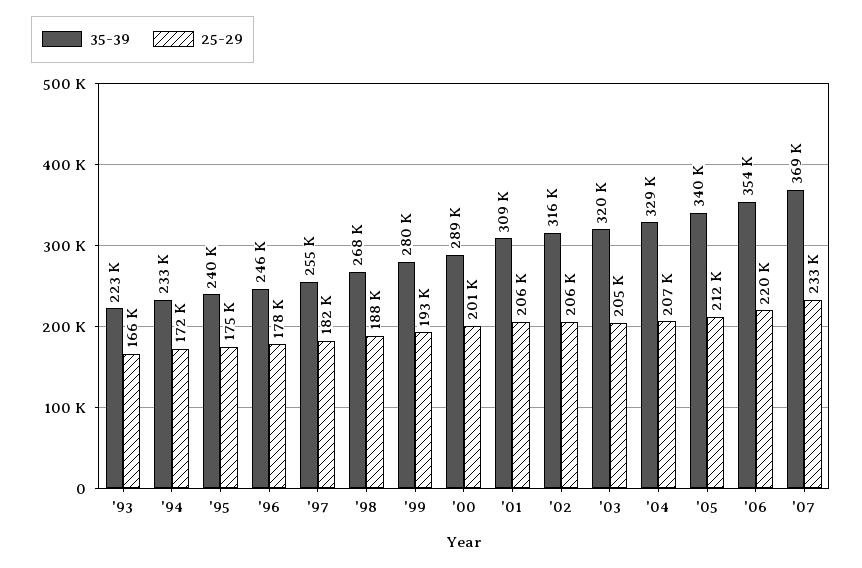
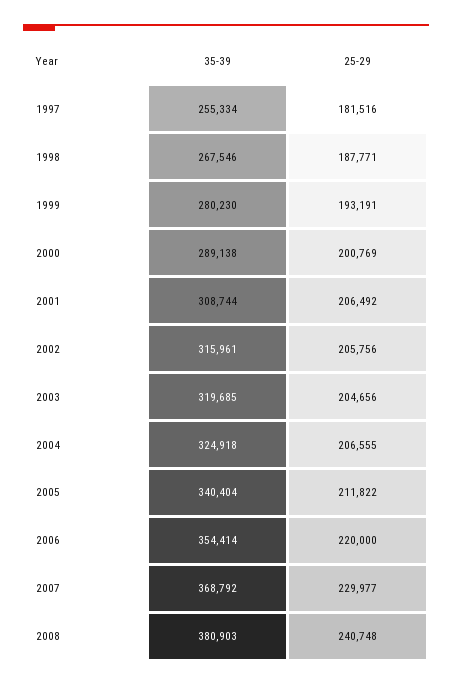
35-39, '93: 223000 -> none
25-29, '93: 166000 -> none
35-39, '94: 233000 -> none
25-29, '94: 172000 -> none
35-39, '95: 240000 -> none
25-29, '95: 175000 -> none
35-39, '96: 246000 -> none
25-29, '96: 178000 -> none
35-39, '04: 329000 -> 324918
25-29, '07: 233000 -> 229977
35-39, 2008: none -> 380903
25-29, 2008: none -> 240748

